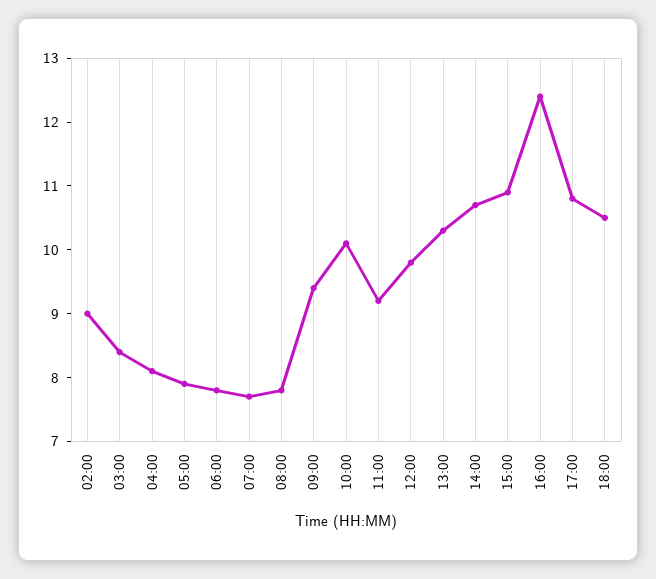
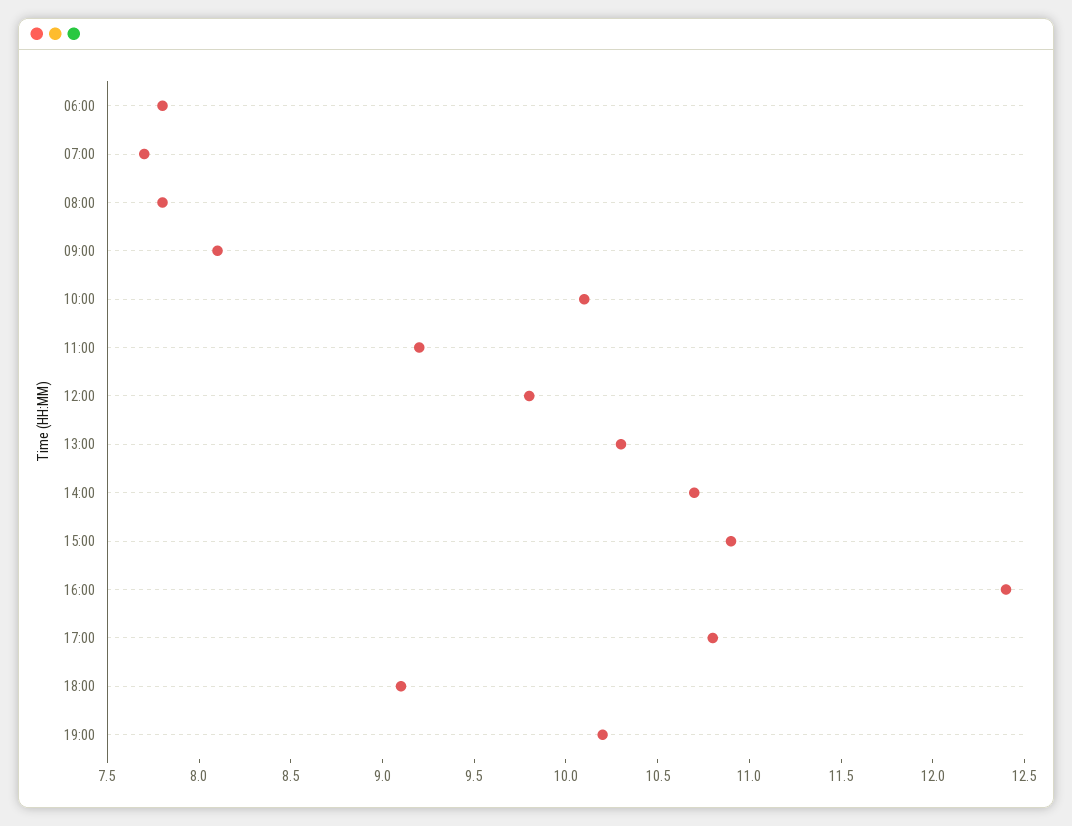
02:00: 9 -> none
03:00: 8.5 -> none
04:00: 8 -> none
05:00: 8 -> none
09:00: 9.5 -> 8.1
18:00: 10.5 -> 9.1
19:00: none -> 10.2

